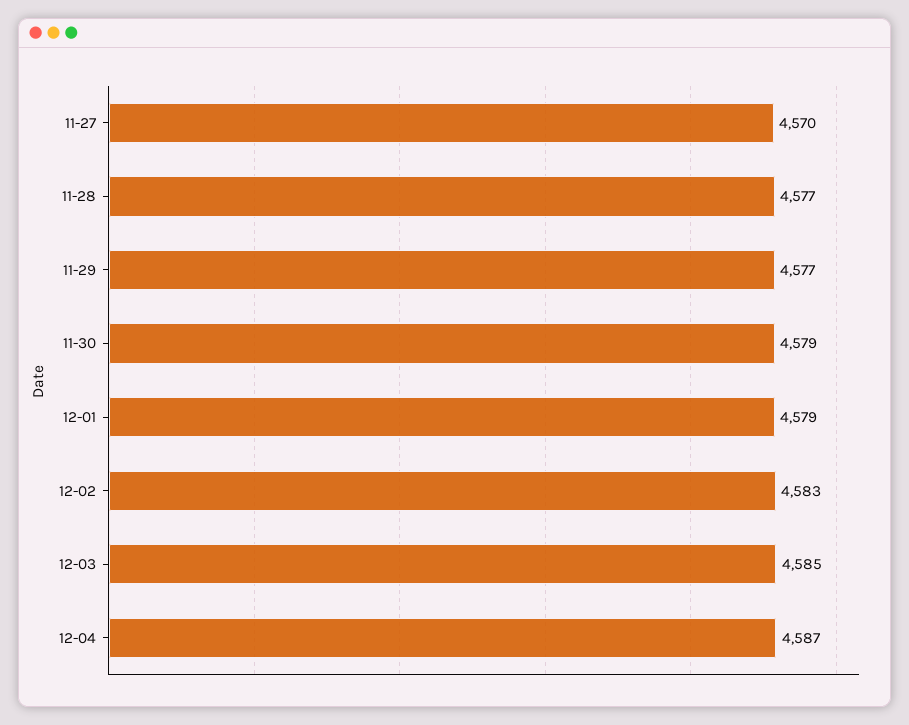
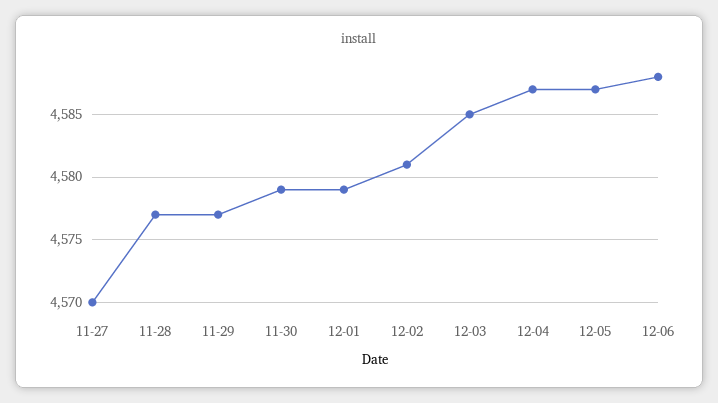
12-02: 4583 -> 4581
12-05: none -> 4587
12-06: none -> 4588

